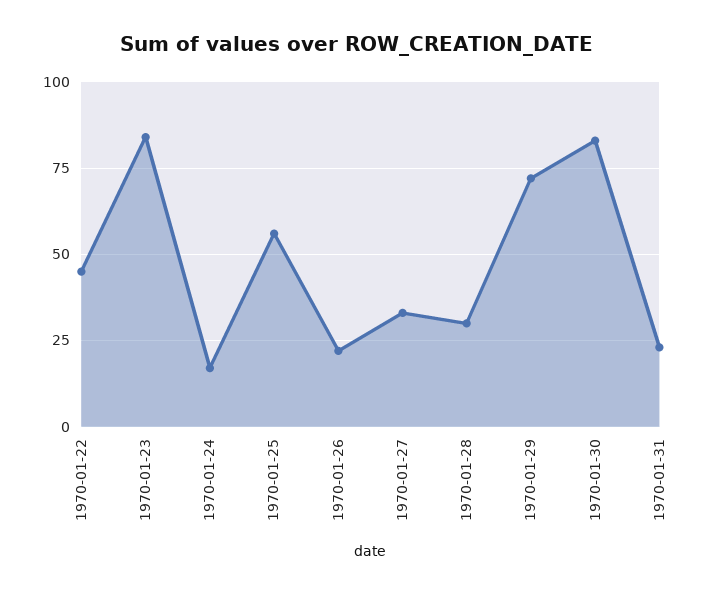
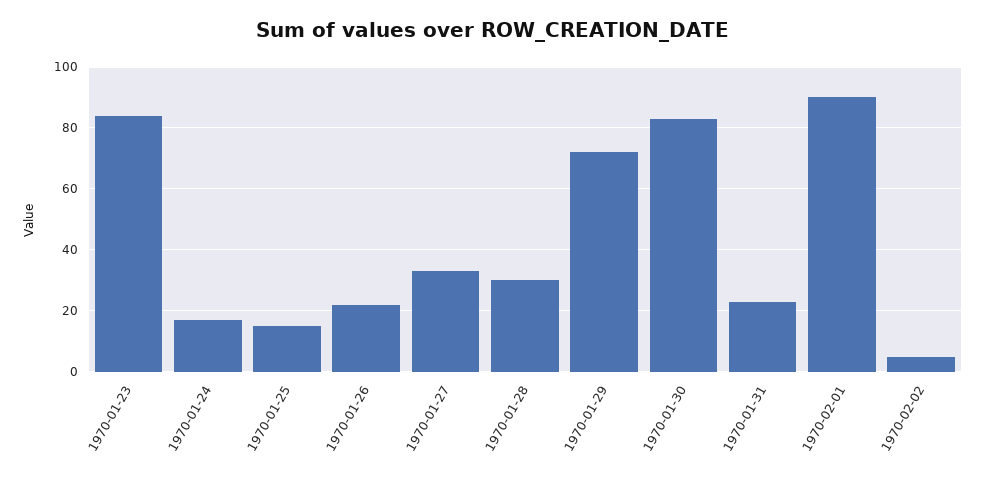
1970-01-22: 45 -> none
1970-01-25: 55 -> 15
1970-02-01: none -> 90
1970-02-02: none -> 5

